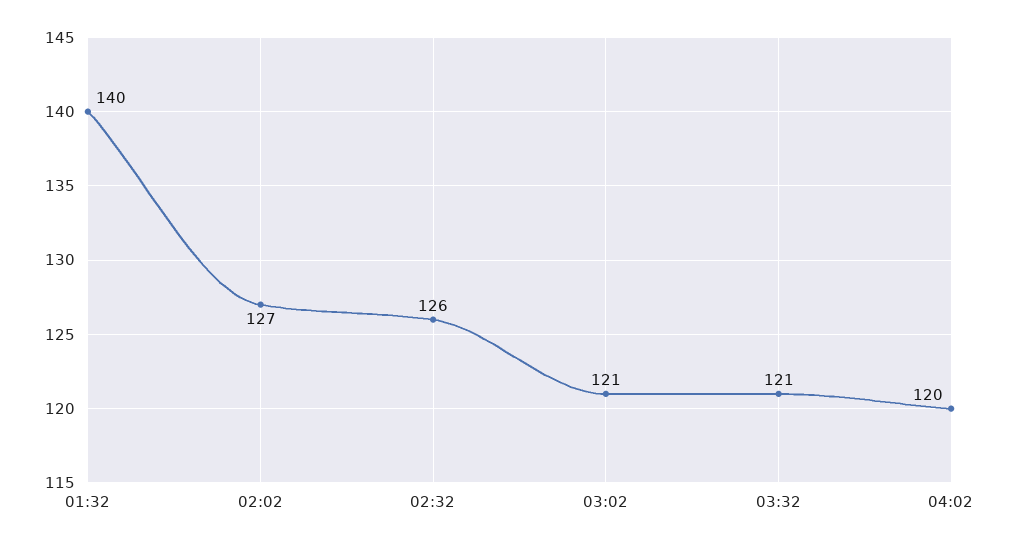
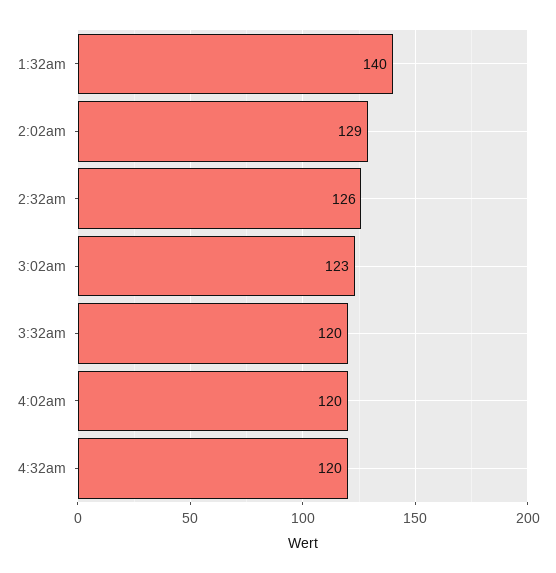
02:02: 127 -> 129
03:02: 121 -> 123
03:32: 121 -> 120
4:32am: none -> 120

